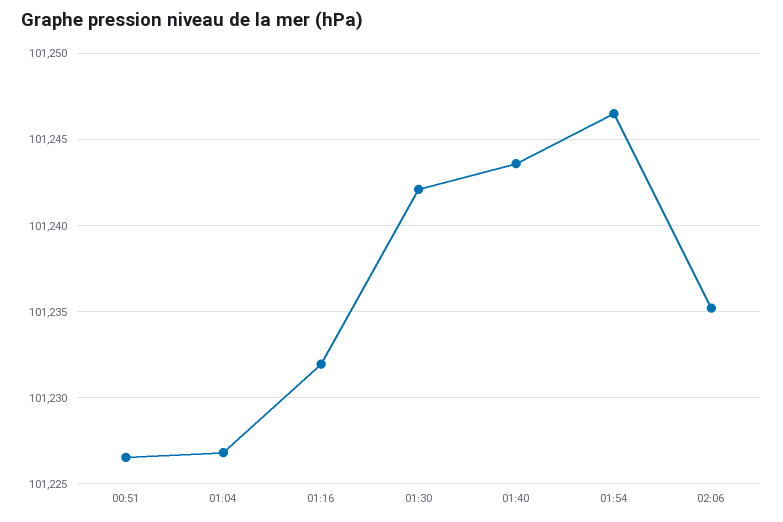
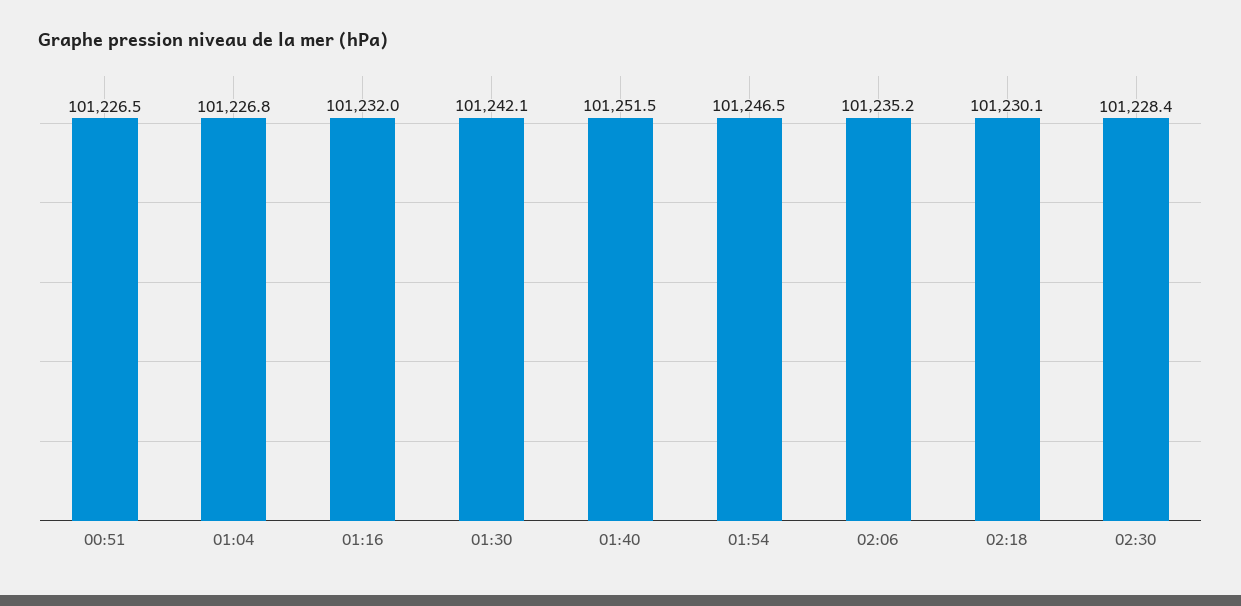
01:40: 101243.5 -> 101251.5
02:18: none -> 101230.1
02:30: none -> 101228.4

